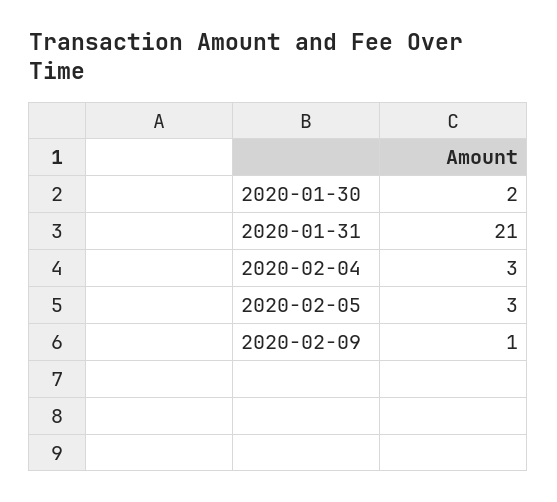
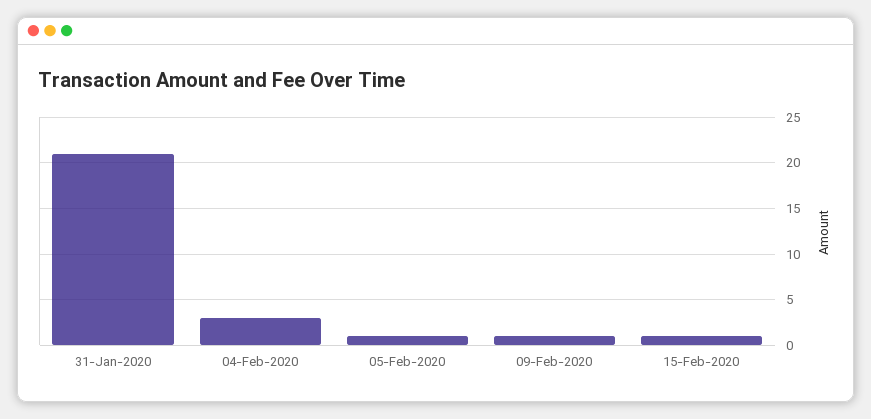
2020-01-30: 2 -> none
2020-02-05: 3 -> 1
15-Feb-2020: none -> 1

